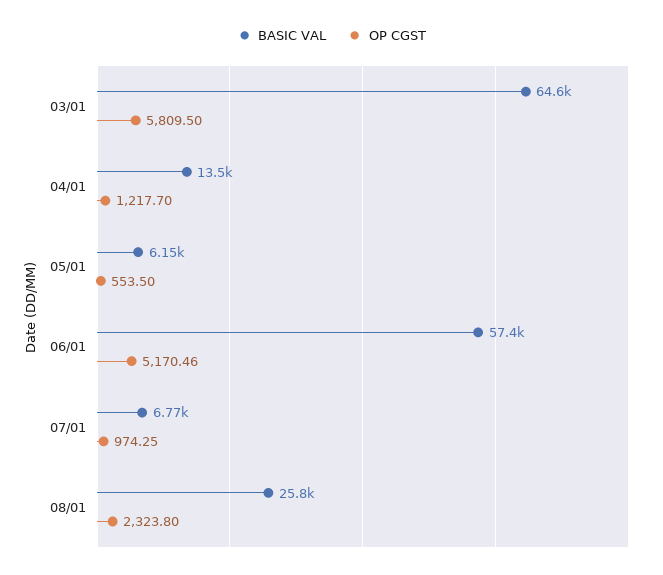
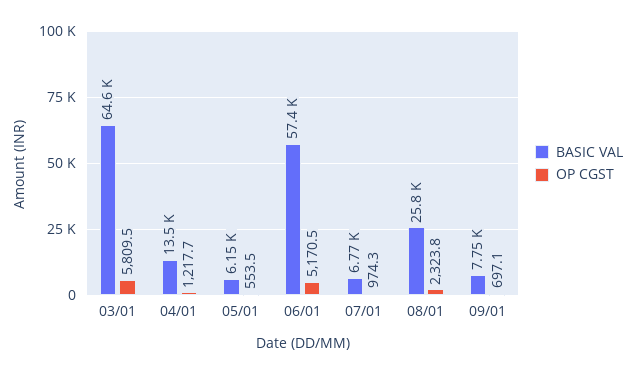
BASIC VAL, 09/01: none -> 7750
OP CGST, 09/01: none -> 697.1

